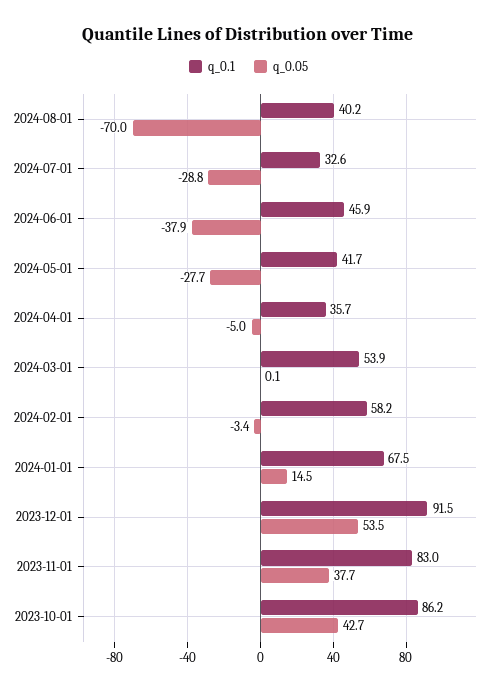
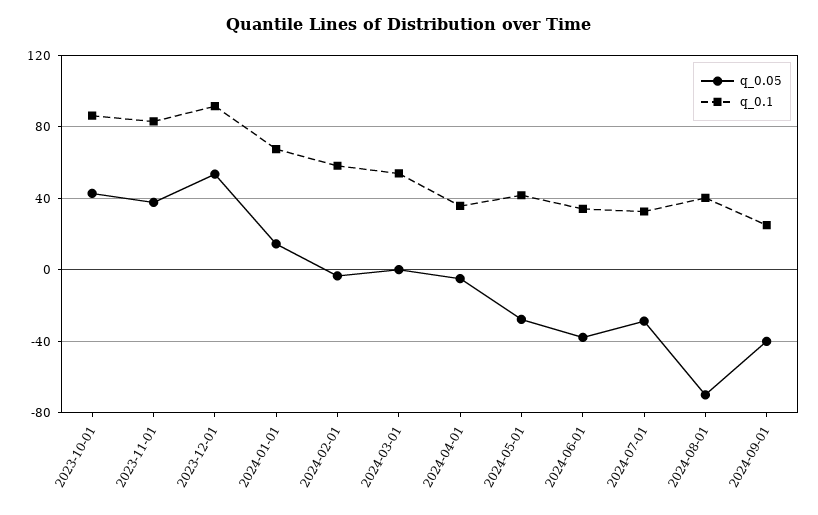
q_0.1, 2024-06-01: 45.9 -> 35
q_0.05, 2024-09-01: none -> -40
q_0.1, 2024-09-01: none -> 25

